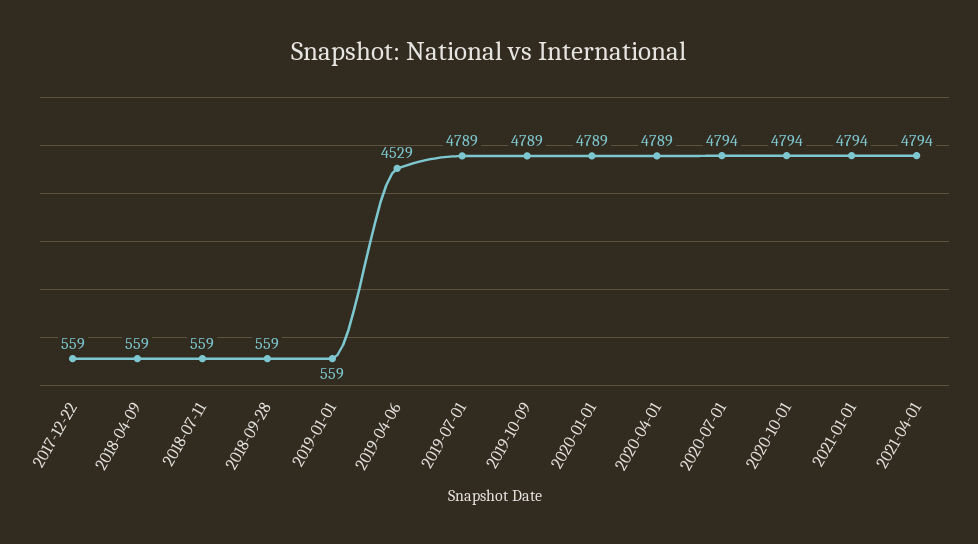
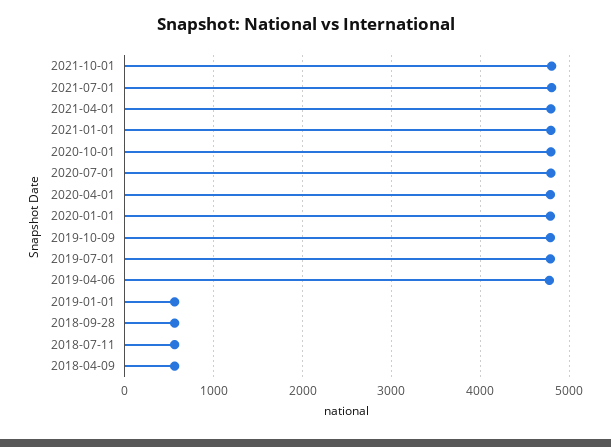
2017-12-22: 559 -> none
2019-04-06: 4529 -> 4800
2021-10-01: none -> 4800
2021-07-01: none -> 4800

